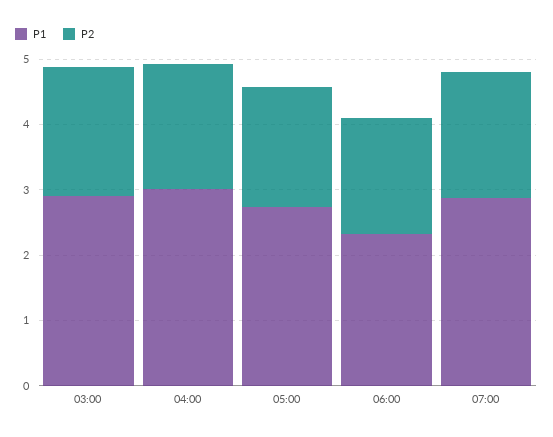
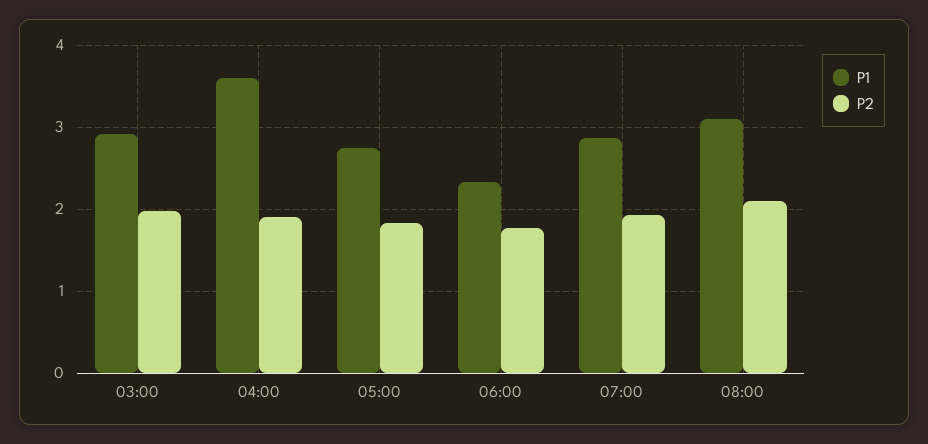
P1, 04:00: 3 -> 3.6
P1, 08:00: none -> 3.1
P2, 08:00: none -> 2.1

